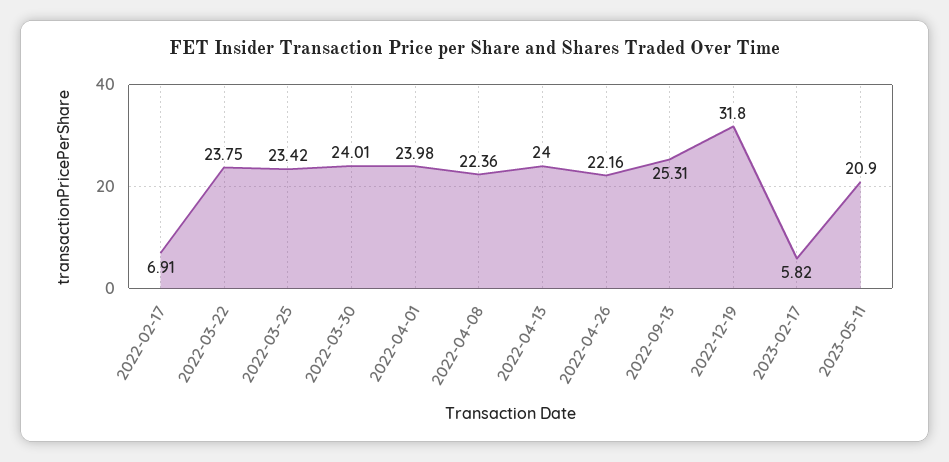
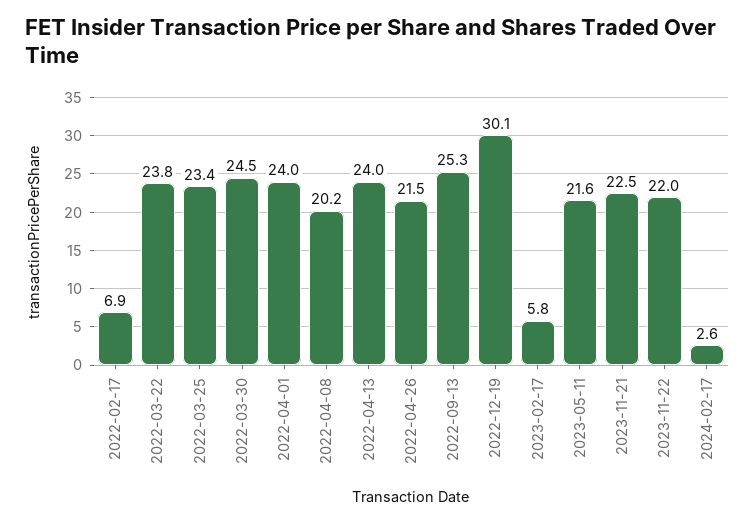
2022-03-30: 24.01 -> 24.5
2022-04-08: 22.36 -> 20.2
2022-04-26: 22.16 -> 21.5
2022-12-19: 31.8 -> 30.1
2023-05-11: 20.9 -> 21.6
2023-11-21: none -> 22.5
2023-11-22: none -> 22
2024-02-17: none -> 2.6

